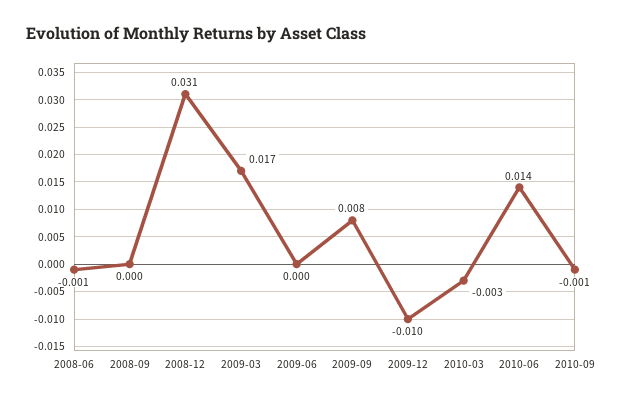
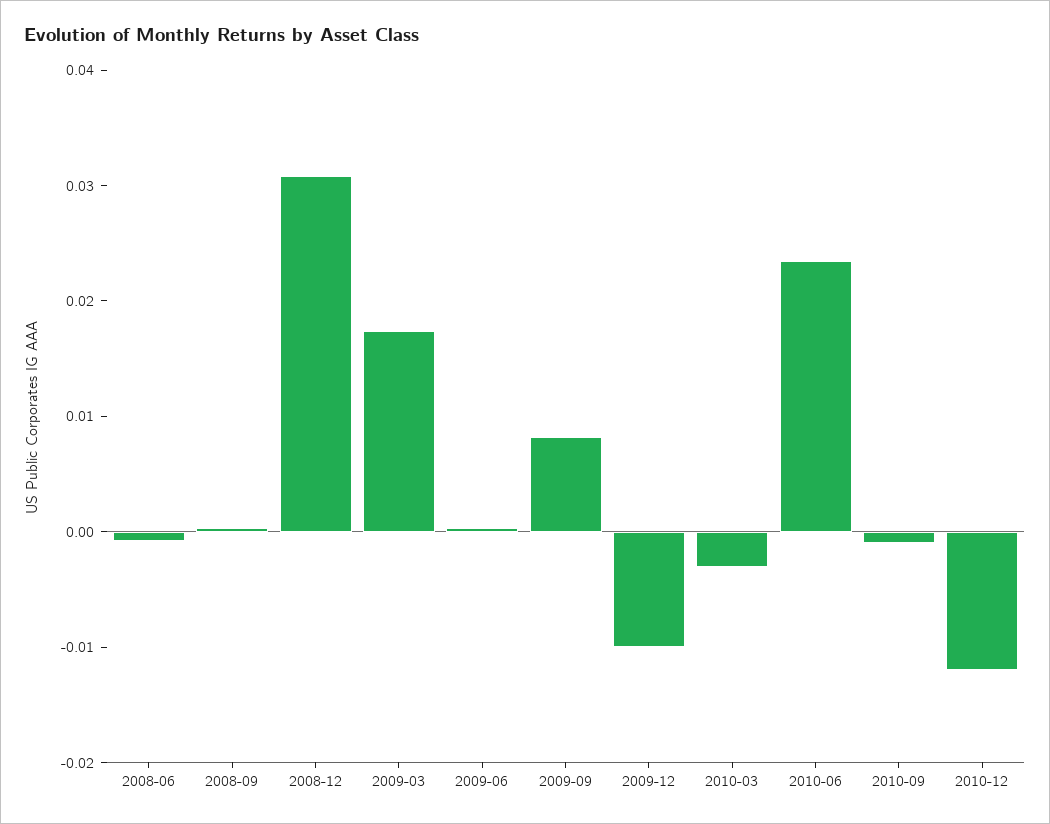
2010-06: 0.014 -> 0.024
2010-12: none -> -0.012

